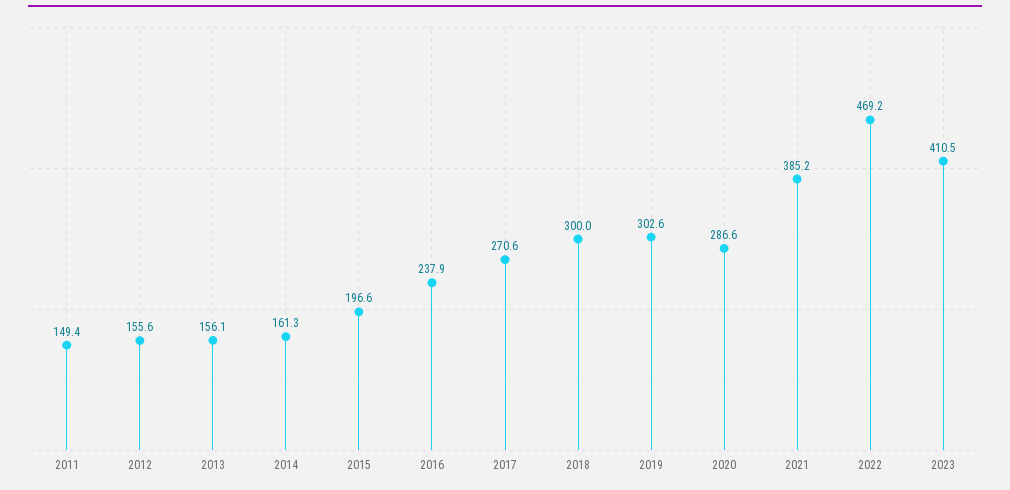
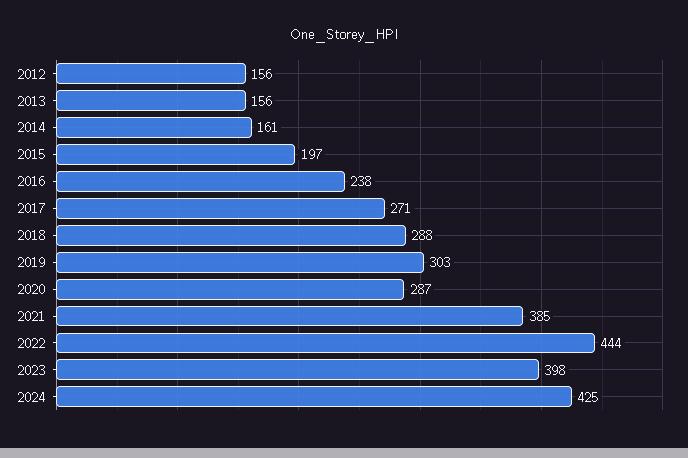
2011: 149.4 -> none
2018: 300 -> 288
2022: 469.2 -> 444
2023: 410.5 -> 398
2024: none -> 425

